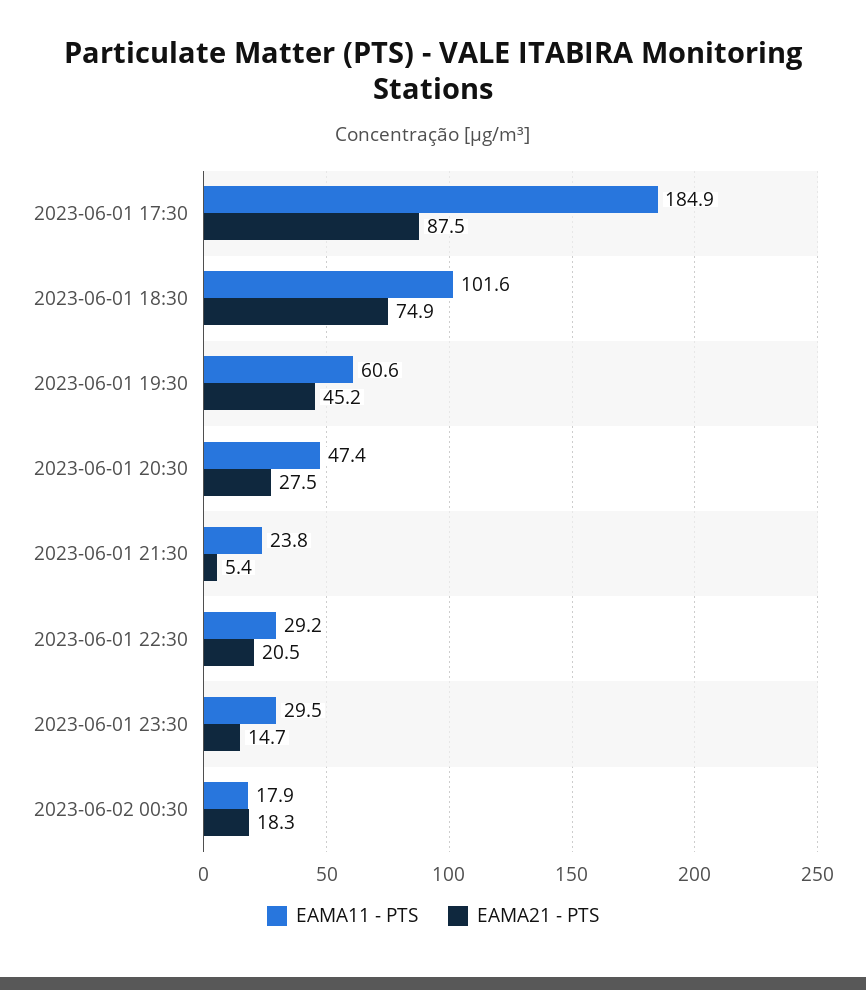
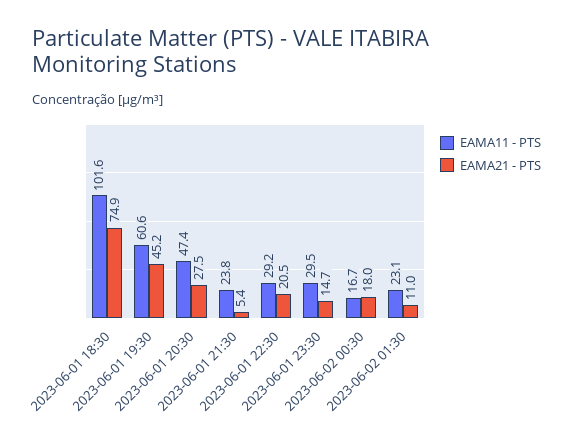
EAMA11 - PTS, 2023-06-01 17:30: 184.9 -> none
EAMA21 - PTS, 2023-06-01 17:30: 87.5 -> none
EAMA11 - PTS, 2023-06-02 00:30: 17.9 -> 16.7
EAMA21 - PTS, 2023-06-02 00:30: 18.3 -> 18
EAMA11 - PTS, 2023-06-02 01:30: none -> 23.1
EAMA21 - PTS, 2023-06-02 01:30: none -> 11

